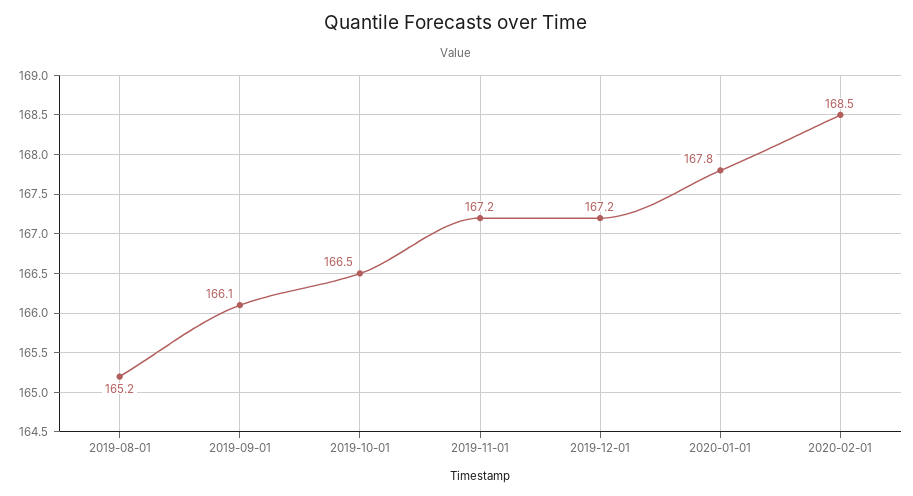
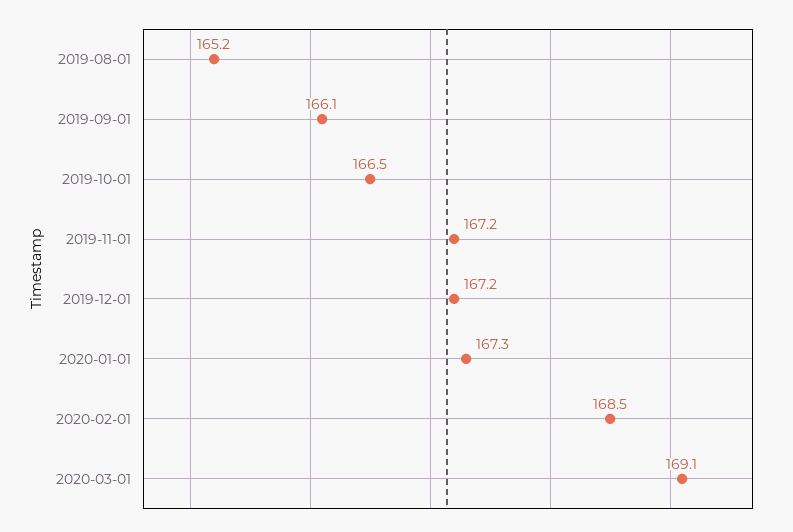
2020-01-01: 167.8 -> 167.3
2020-03-01: none -> 169.1

